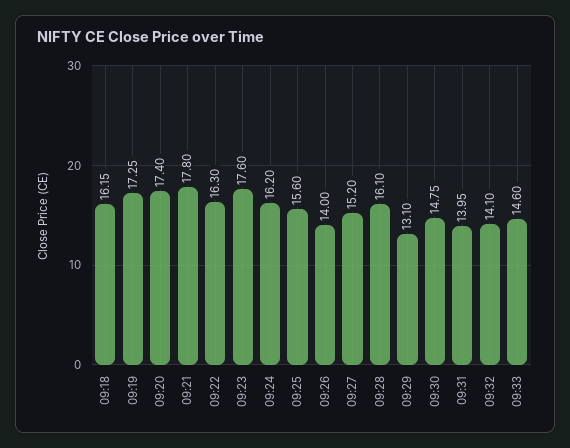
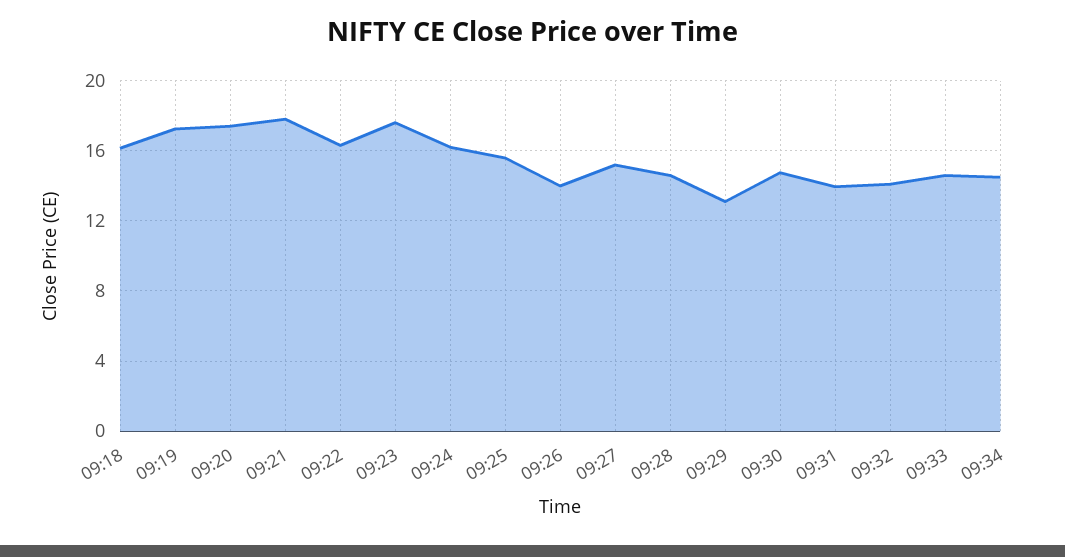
09:28: 16.1 -> 14.5
09:34: none -> 14.5

